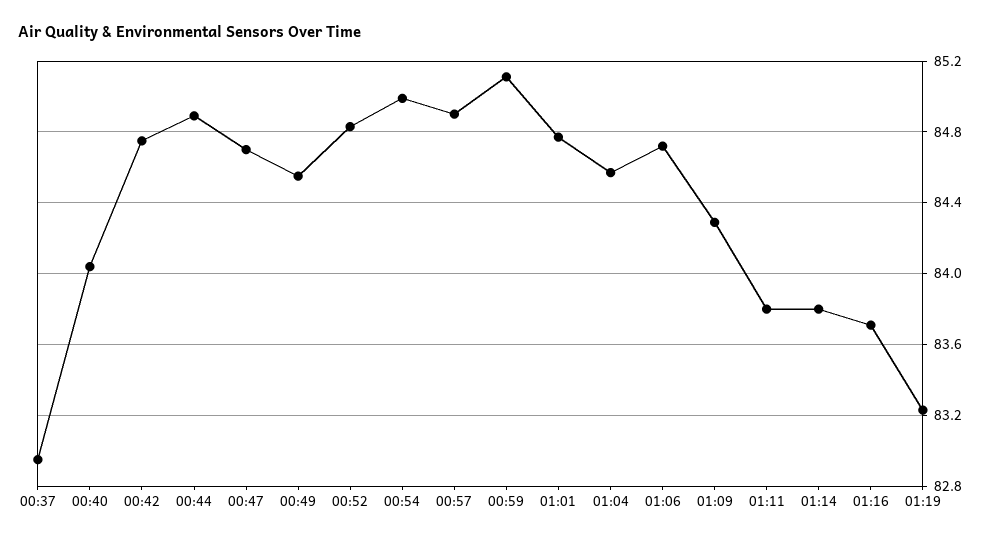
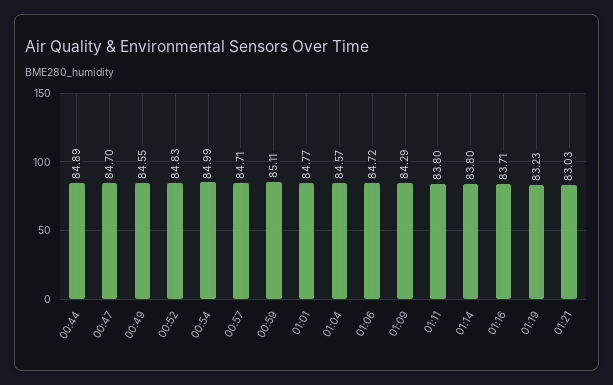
00:37: 82.95 -> none
00:40: 84.05 -> none
00:42: 84.75 -> none
00:57: 84.9 -> 84.71
01:21: none -> 83.03

